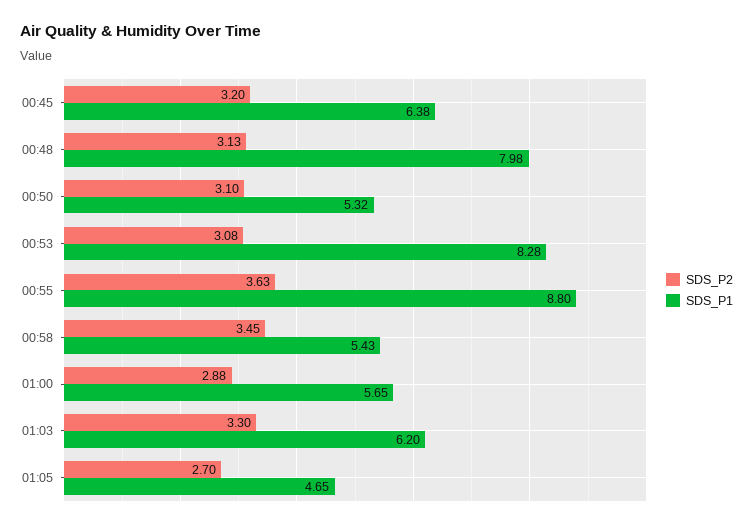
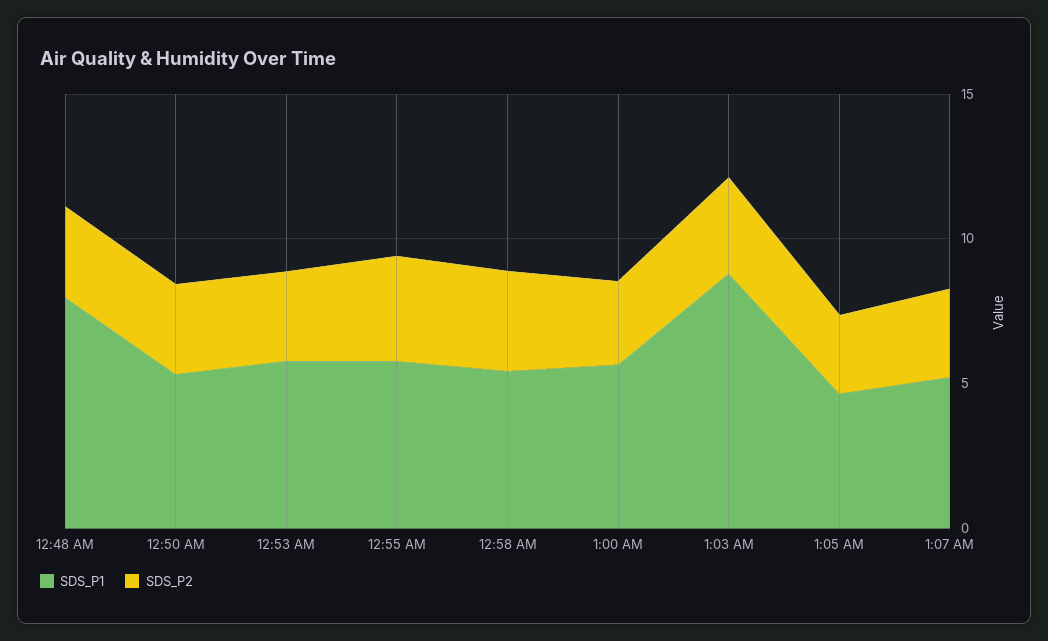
SDS_P2, 00:45: 3.2 -> none
SDS_P1, 00:45: 6.38 -> none
SDS_P1, 00:53: 8.28 -> 6
SDS_P1, 00:55: 8.8 -> 6
SDS_P1, 01:03: 6.2 -> 9
SDS_P1, 1:07 AM: none -> 5
SDS_P2, 1:07 AM: none -> 3

